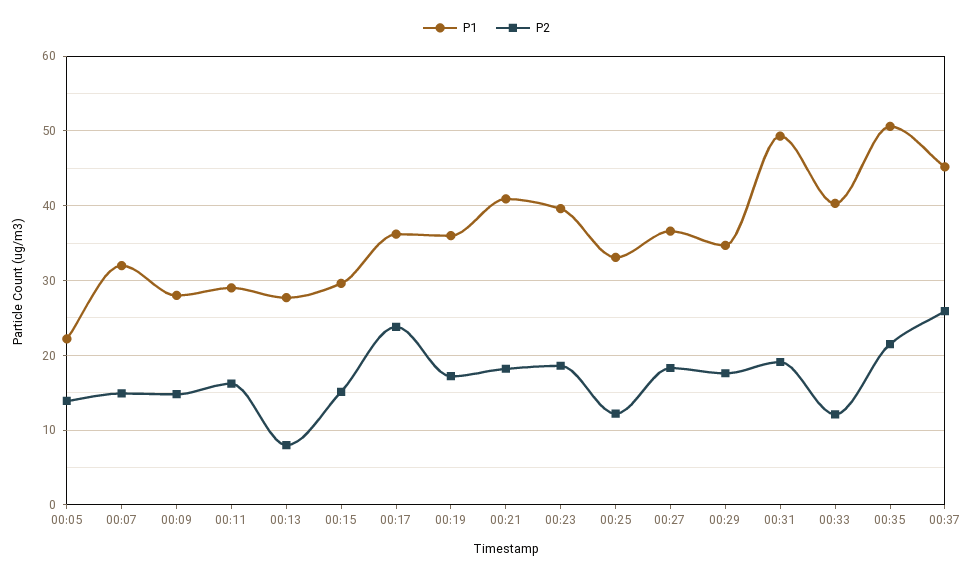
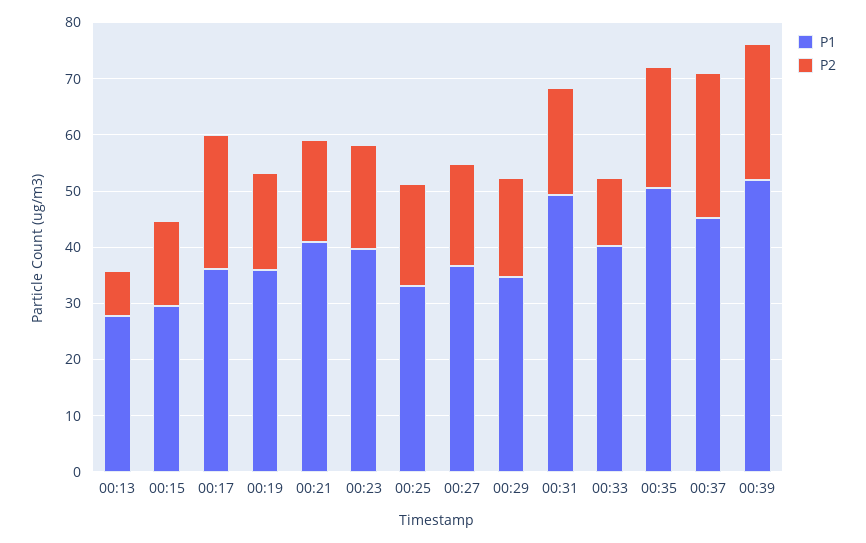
P1, 00:05: 22 -> none
P2, 00:05: 14 -> none
P1, 00:07: 32 -> none
P2, 00:07: 15 -> none
P1, 00:09: 28 -> none
P2, 00:09: 15 -> none
P1, 00:11: 29 -> none
P2, 00:11: 16 -> none
P2, 00:25: 12 -> 18
P1, 00:39: none -> 52
P2, 00:39: none -> 24

